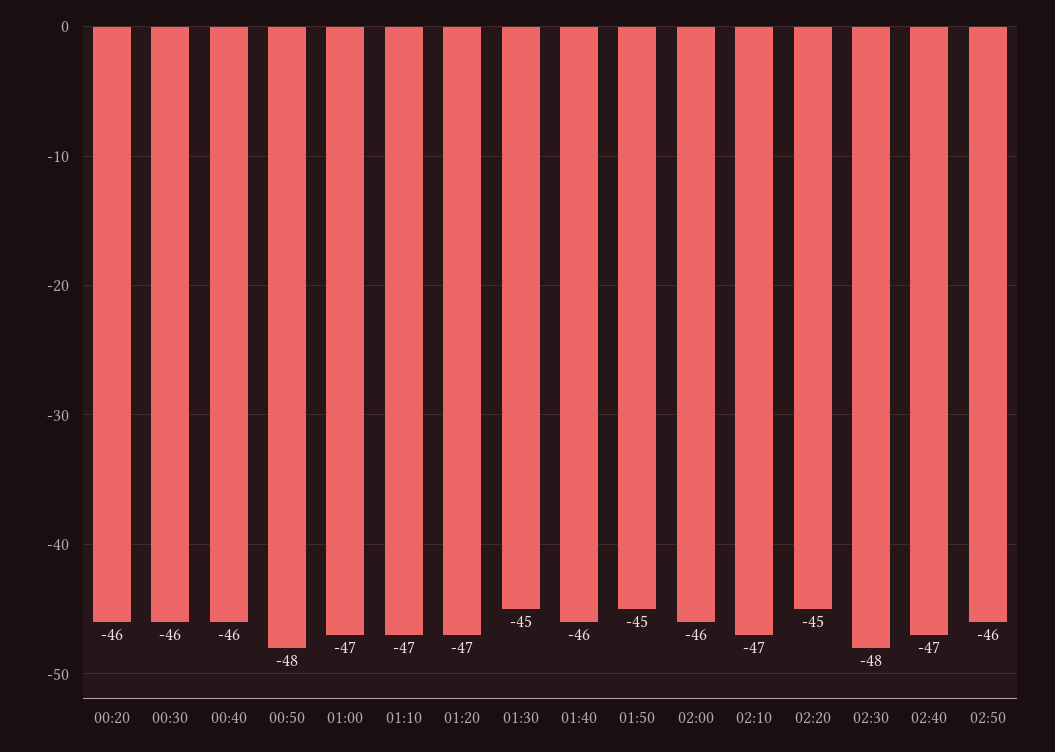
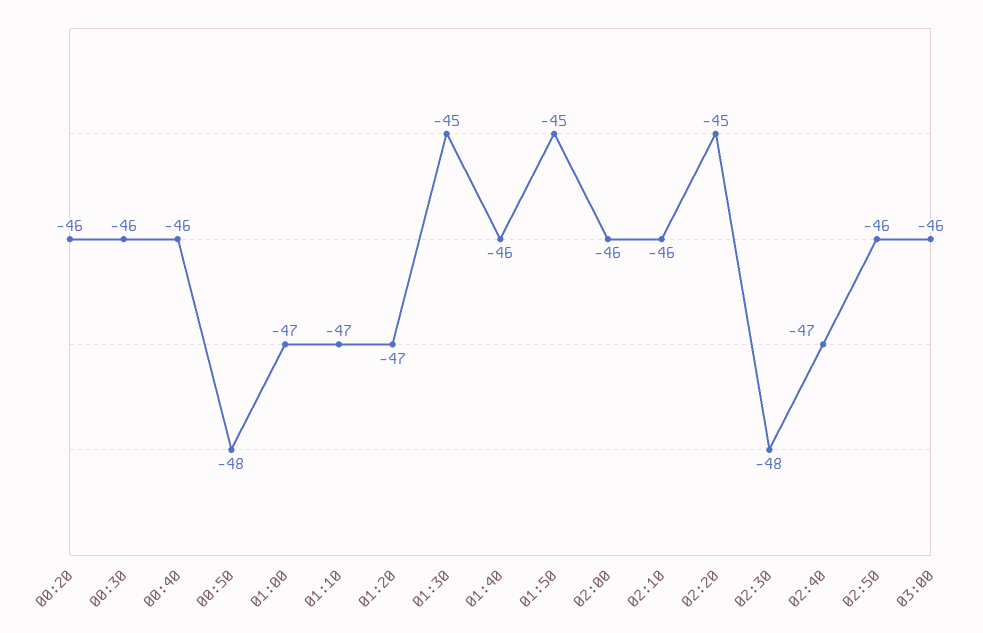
02:10: -47 -> -46
03:00: none -> -46

